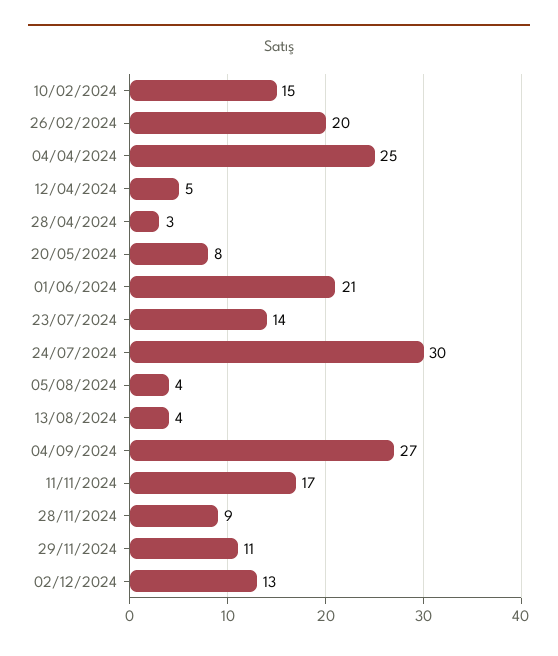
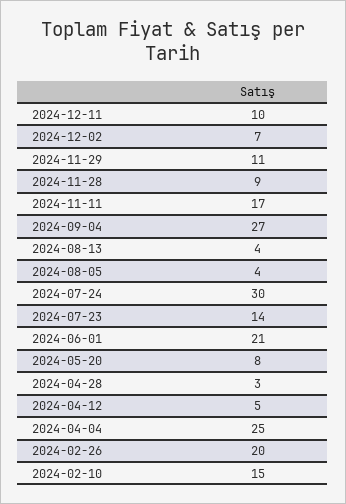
02/12/2024: 13 -> 7
2024-12-11: none -> 10

